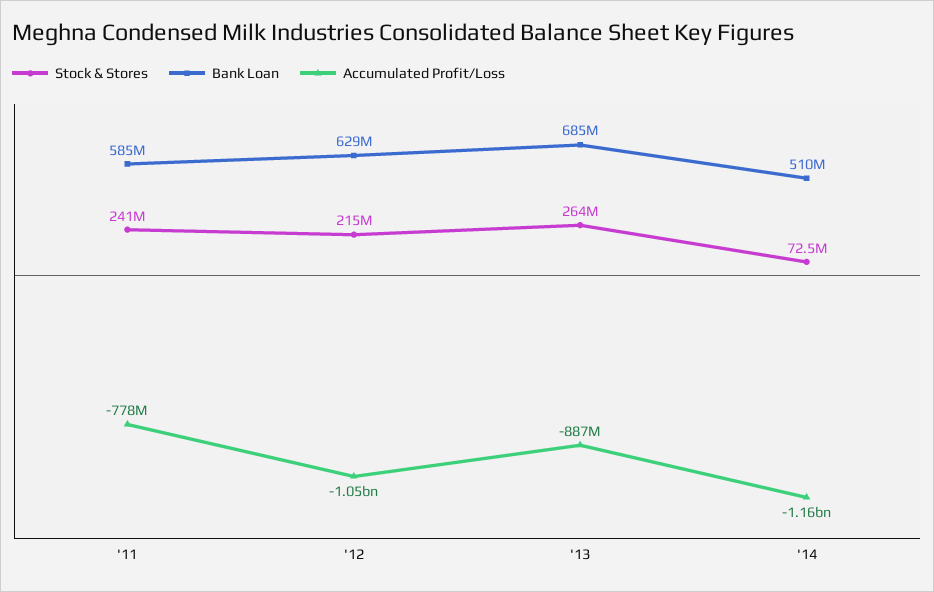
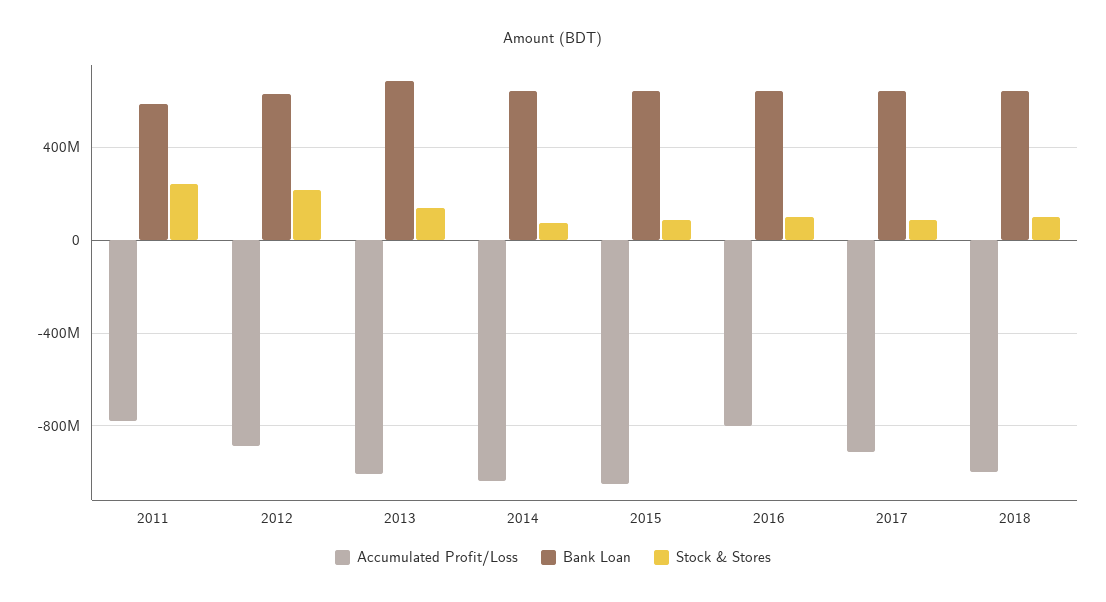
Accumulated Profit/Loss, '12: -1050000000 -> -900000000
Stock & Stores, '13: 264000000 -> 150000000
Accumulated Profit/Loss, '13: -887000000 -> -1000000000
Bank Loan, '14: 510000000 -> 650000000
Accumulated Profit/Loss, '14: -1160000000 -> -1050000000
Accumulated Profit/Loss, 2015: none -> -1050000000
Bank Loan, 2015: none -> 650000000
Stock & Stores, 2015: none -> 100000000
Accumulated Profit/Loss, 2016: none -> -800000000
Bank Loan, 2016: none -> 650000000
Stock & Stores, 2016: none -> 100000000
Accumulated Profit/Loss, 2017: none -> -900000000
Bank Loan, 2017: none -> 650000000
Stock & Stores, 2017: none -> 100000000
Accumulated Profit/Loss, 2018: none -> -1000000000
Bank Loan, 2018: none -> 650000000
Stock & Stores, 2018: none -> 100000000

